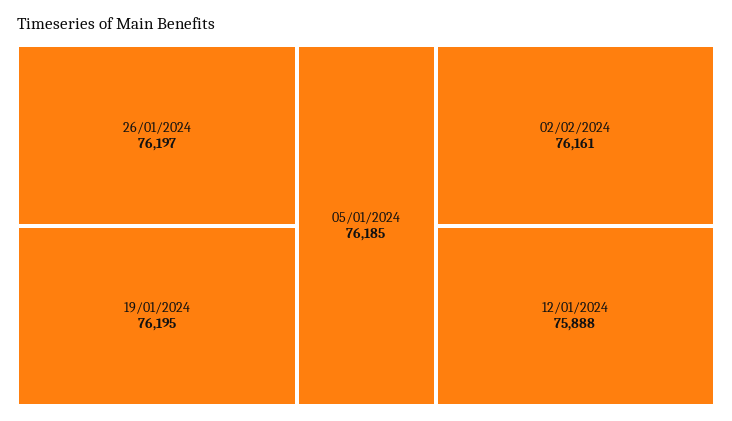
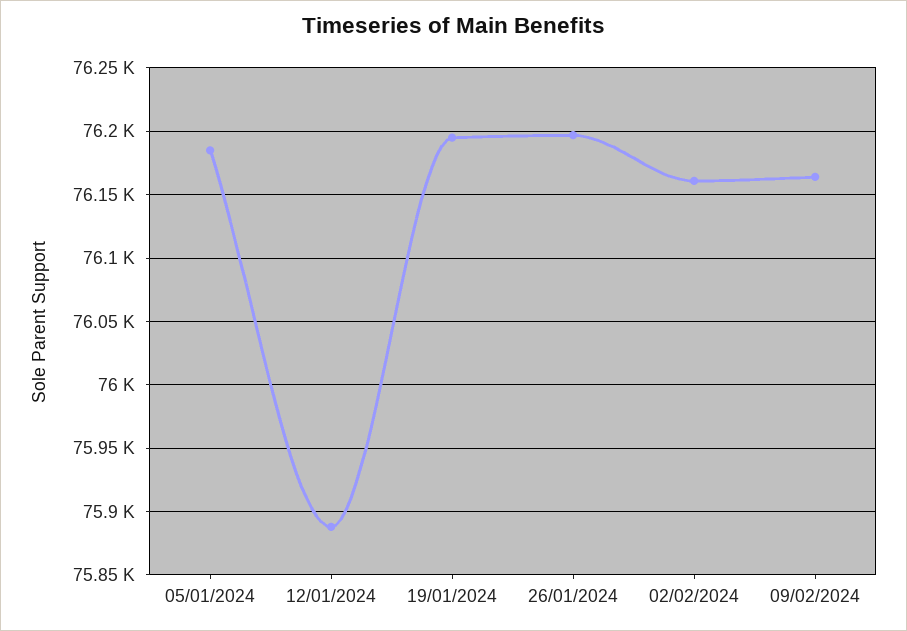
09/02/2024: none -> 76165

